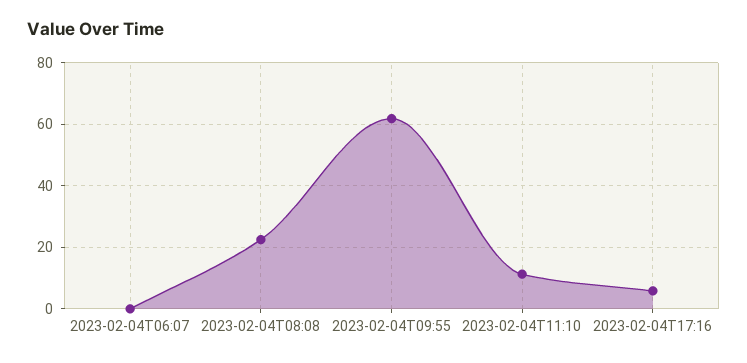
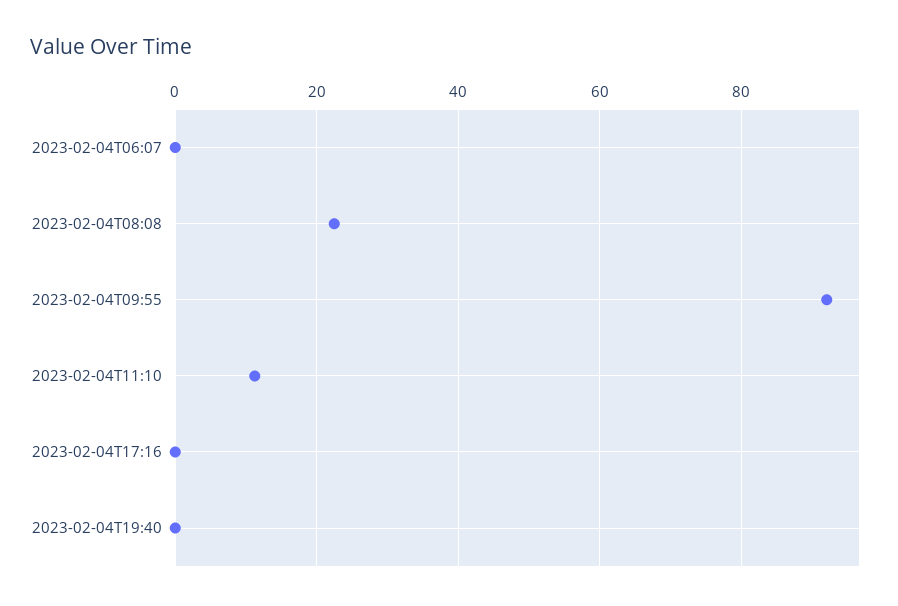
2023-02-04T09:55: 62 -> 92
2023-02-04T17:16: 6 -> 0
2023-02-04T19:40: none -> 0

